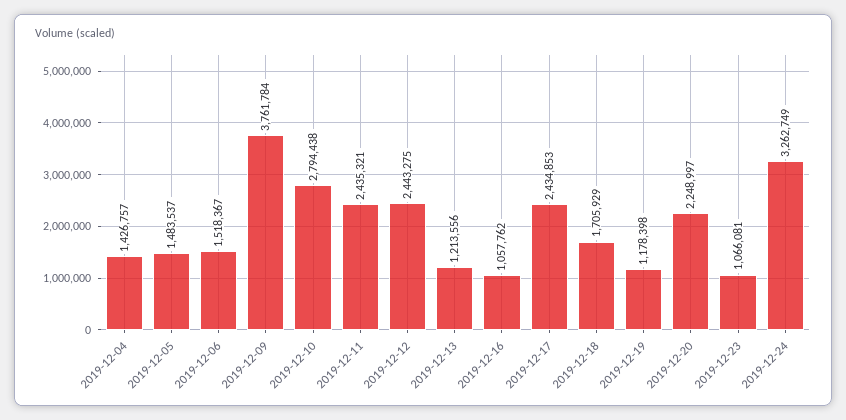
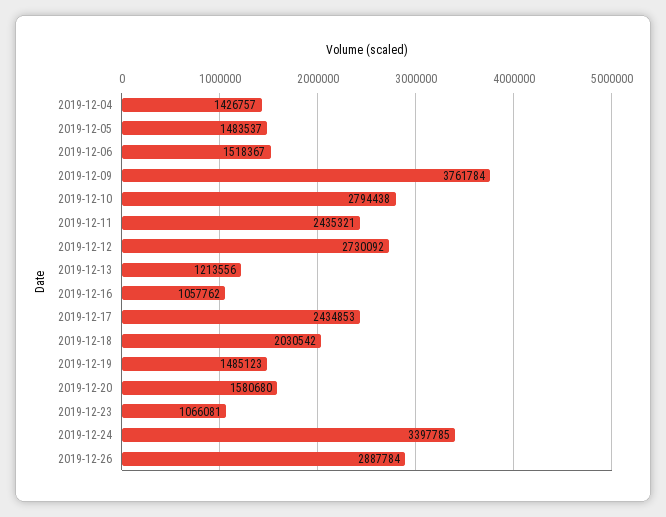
2019-12-12: 2443275 -> 2730092
2019-12-18: 1705929 -> 2030542
2019-12-19: 1178398 -> 1485123
2019-12-20: 2248997 -> 1580680
2019-12-24: 3262749 -> 3397785
2019-12-26: none -> 2887784

